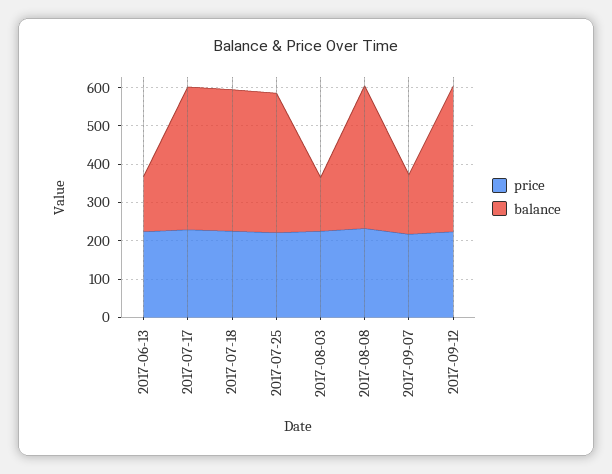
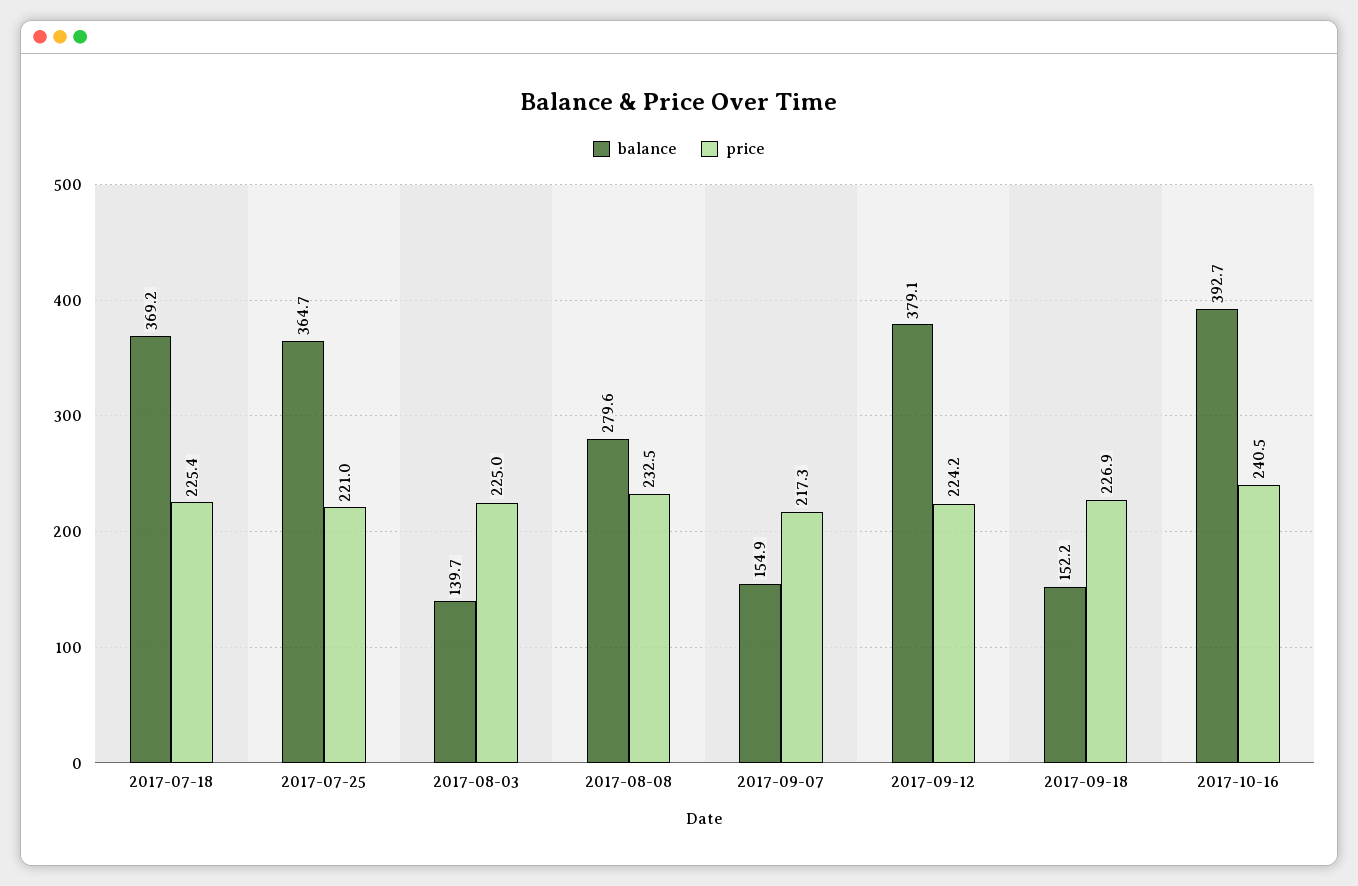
price, 2017-06-13: 225 -> none
balance, 2017-06-13: 150 -> none
price, 2017-07-17: 225 -> none
balance, 2017-07-17: 375 -> none
balance, 2017-08-08: 375 -> 279.6
balance, 2017-09-18: none -> 152.2
price, 2017-09-18: none -> 226.9
balance, 2017-10-16: none -> 392.7
price, 2017-10-16: none -> 240.5

